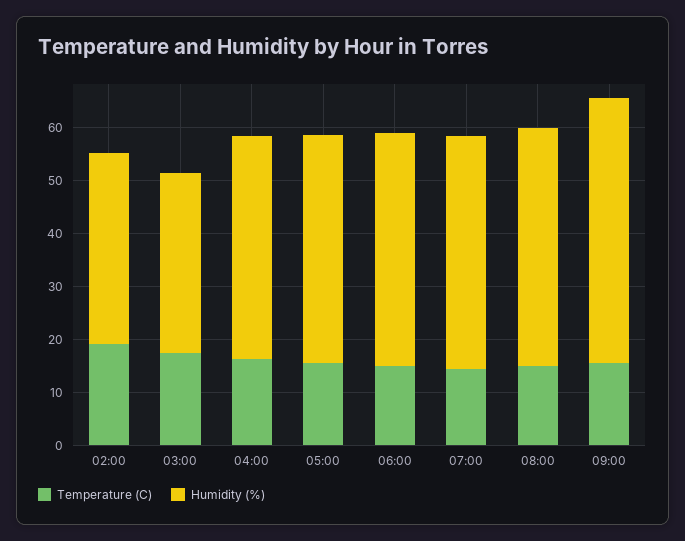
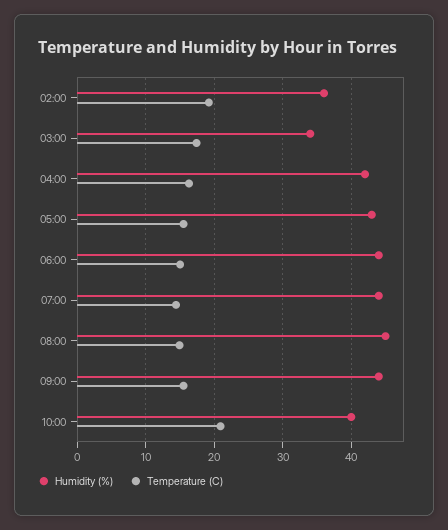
Humidity (%), 09:00: 50 -> 44
Humidity (%), 10:00: none -> 40
Temperature (C), 10:00: none -> 21

